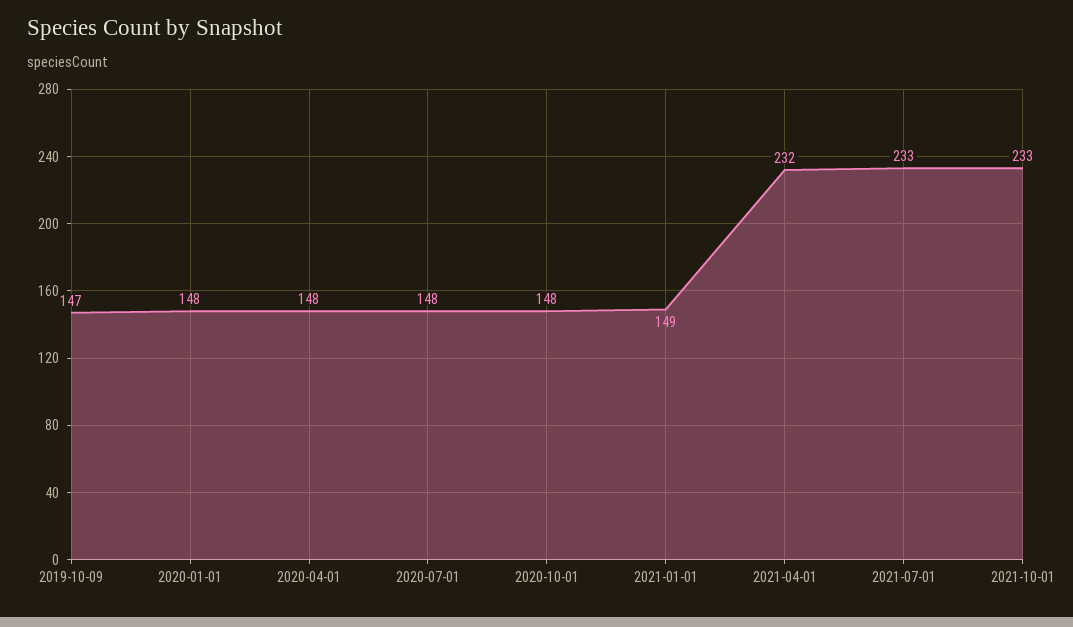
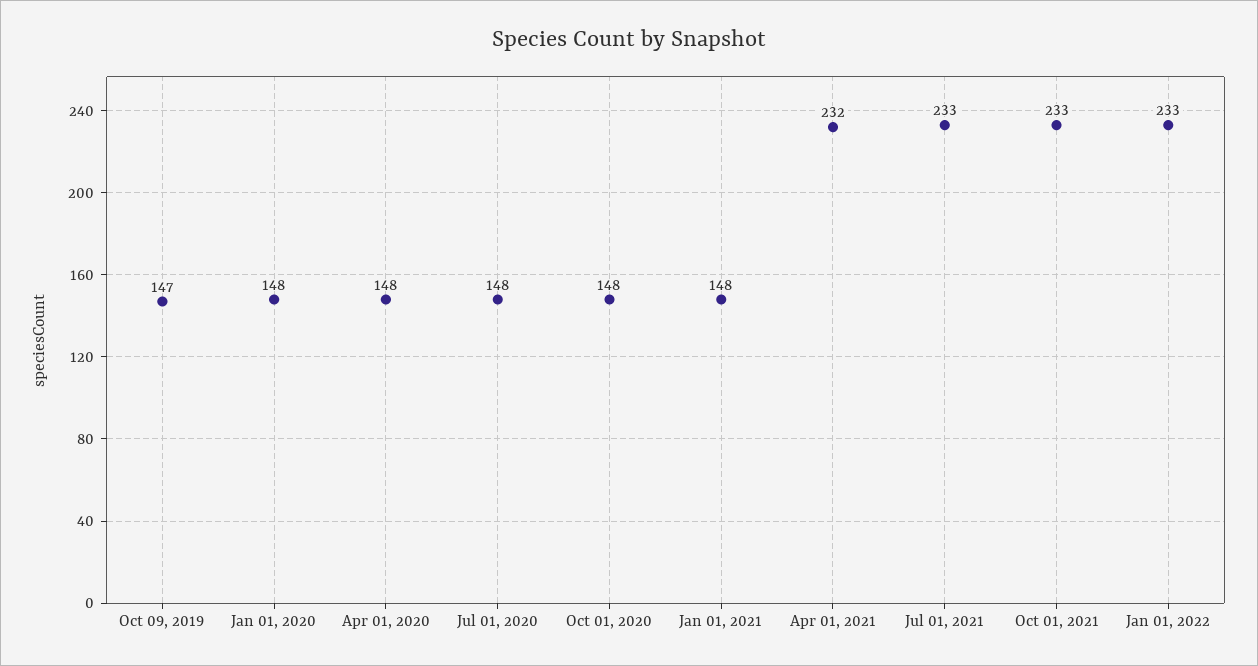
2021-01-01: 149 -> 148
Jan 01, 2022: none -> 233

